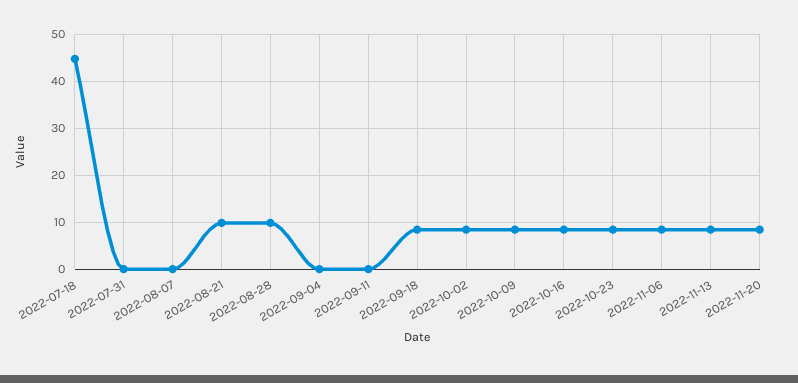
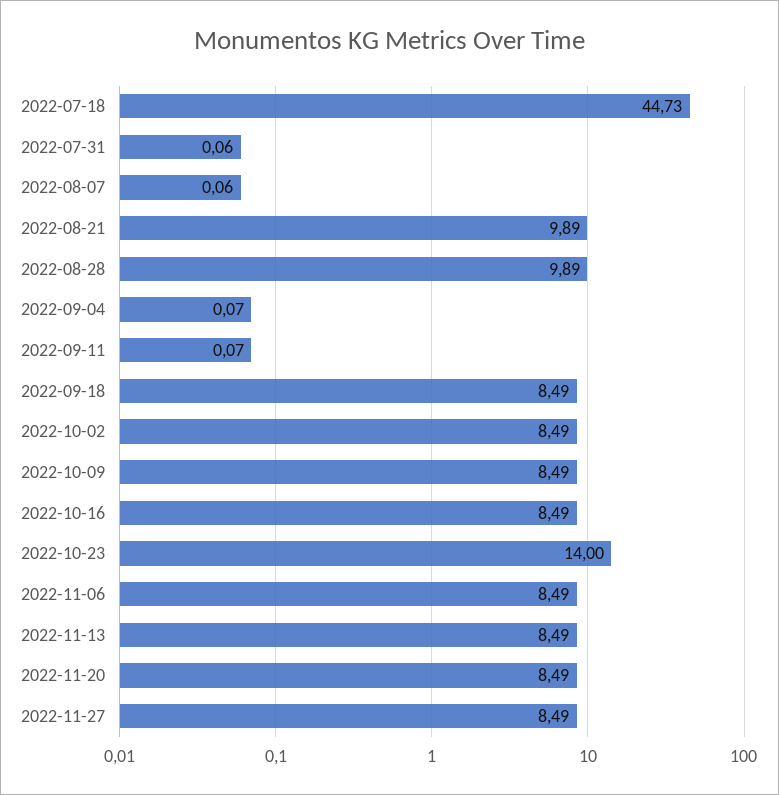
2022-10-23: 8 -> 14
2022-11-27: none -> 8.49

